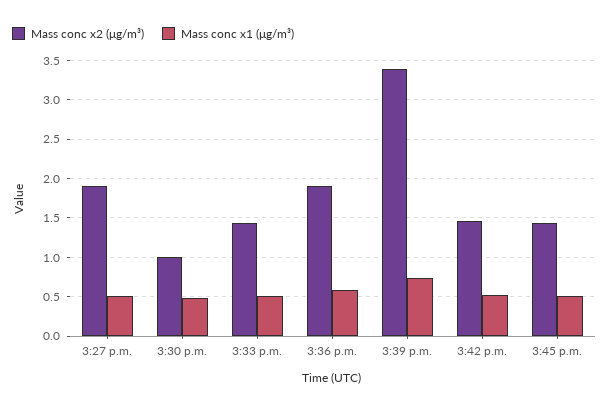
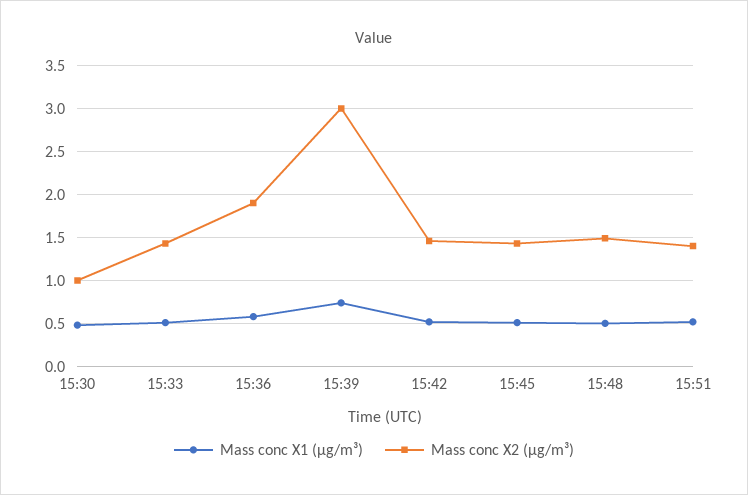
Mass conc x2 (μg/m³), 3:27 p.m.: 1.9 -> none
Mass conc x1 (μg/m³), 3:27 p.m.: 0.5 -> none
Mass conc x2 (μg/m³), 3:39 p.m.: 3.4 -> 3
Mass conc x1 (μg/m³), 15:48: none -> 0.5
Mass conc x2 (μg/m³), 15:48: none -> 1.5
Mass conc x1 (μg/m³), 15:51: none -> 0.5
Mass conc x2 (μg/m³), 15:51: none -> 1.4

